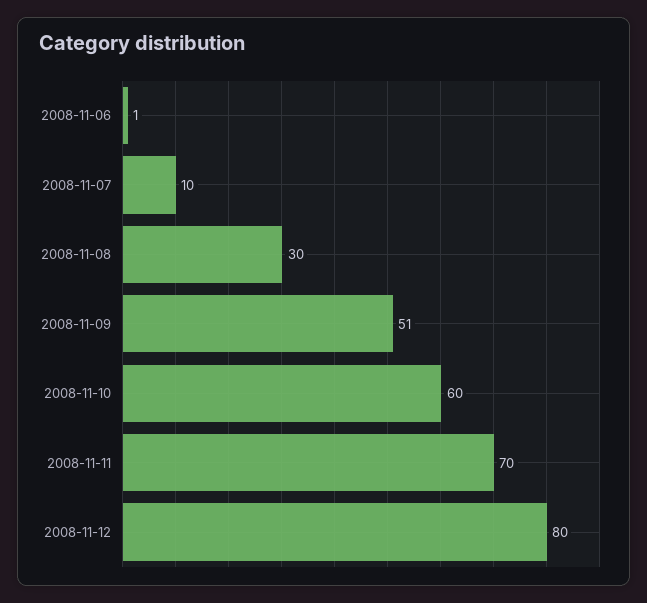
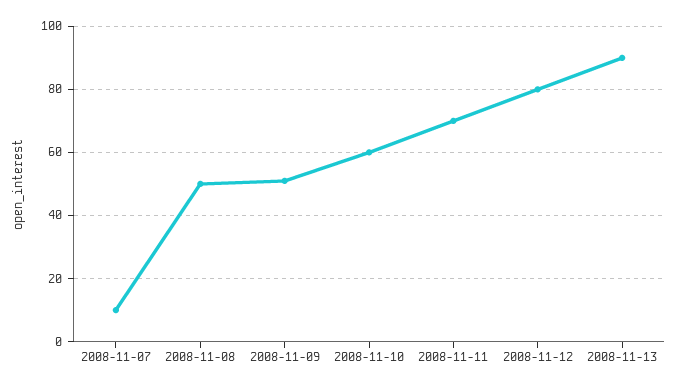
2008-11-06: 1 -> none
2008-11-08: 30 -> 50
2008-11-13: none -> 90

